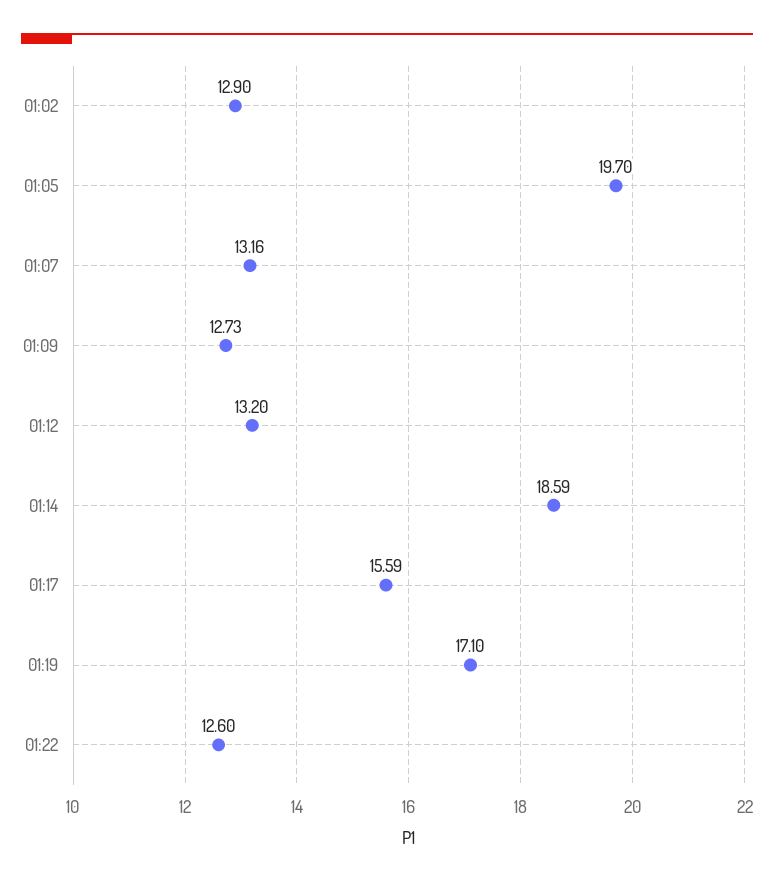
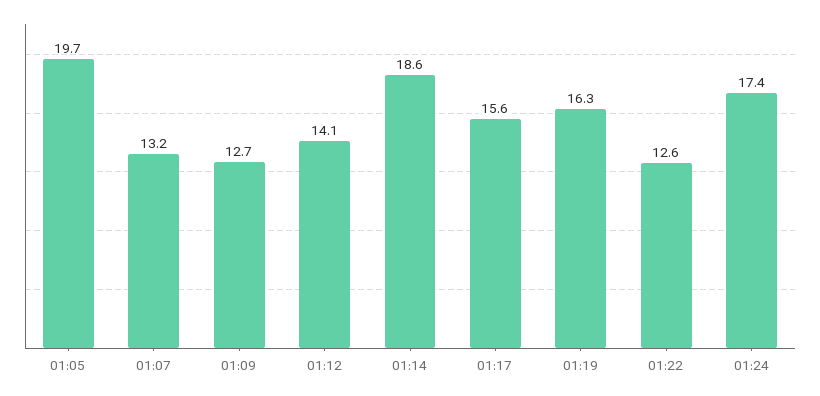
01:02: 12.9 -> none
01:12: 13.2 -> 14.1
01:19: 17.1 -> 16.3
01:24: none -> 17.4

